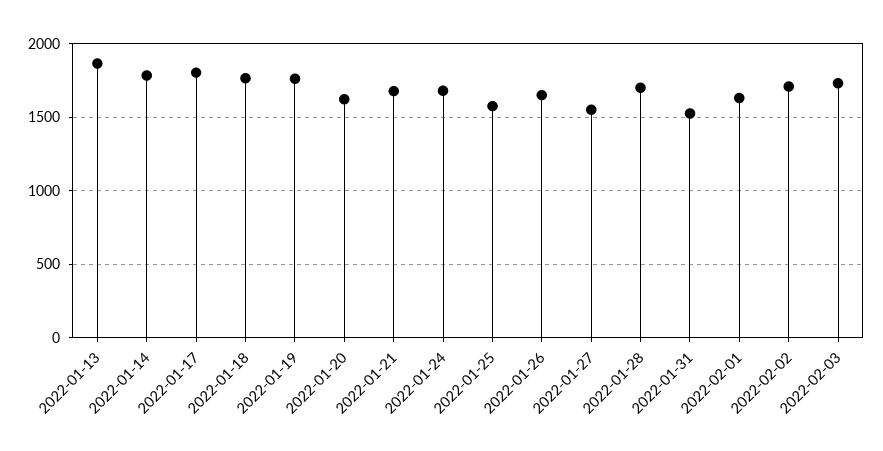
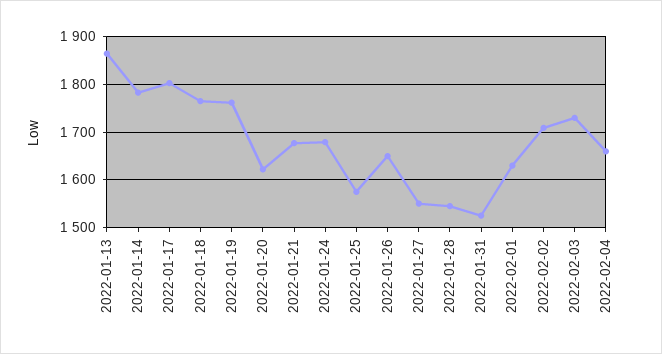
2022-01-28: 1700 -> 1540
2022-02-04: none -> 1660

